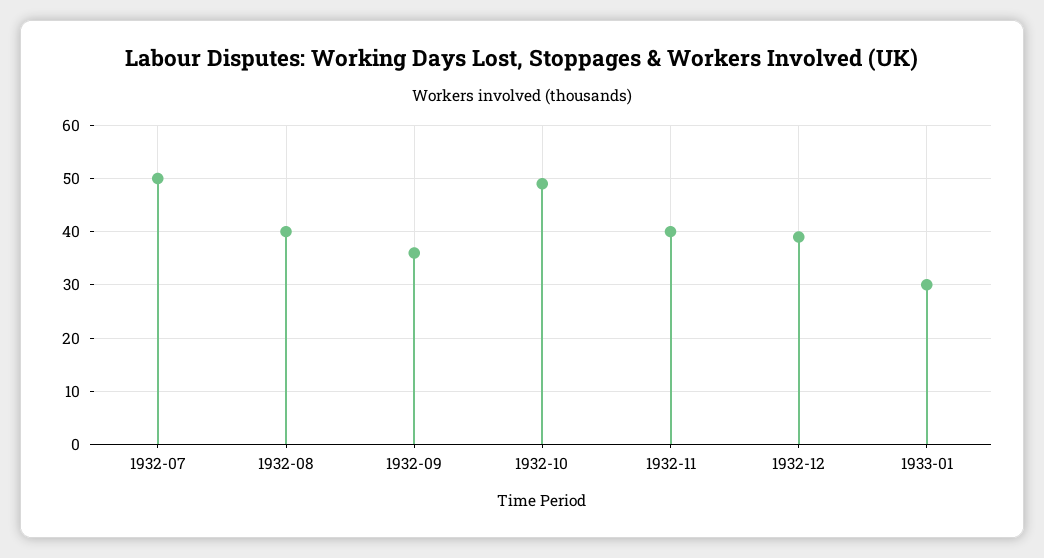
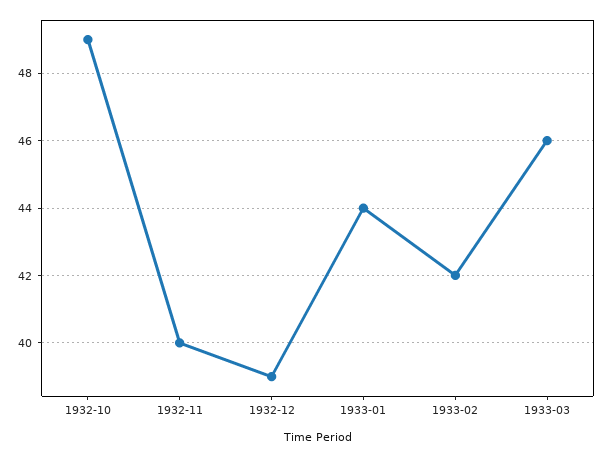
1932-07: 50 -> none
1932-08: 40 -> none
1932-09: 35 -> none
1933-01: 30 -> 44
1933-02: none -> 42
1933-03: none -> 46

